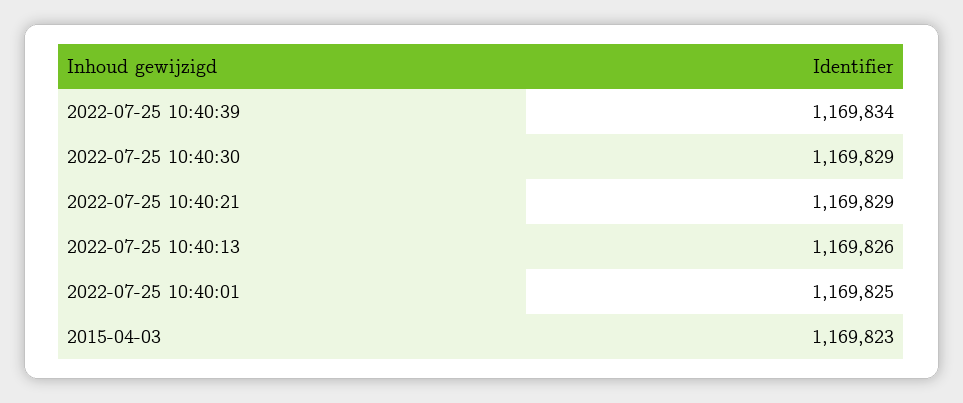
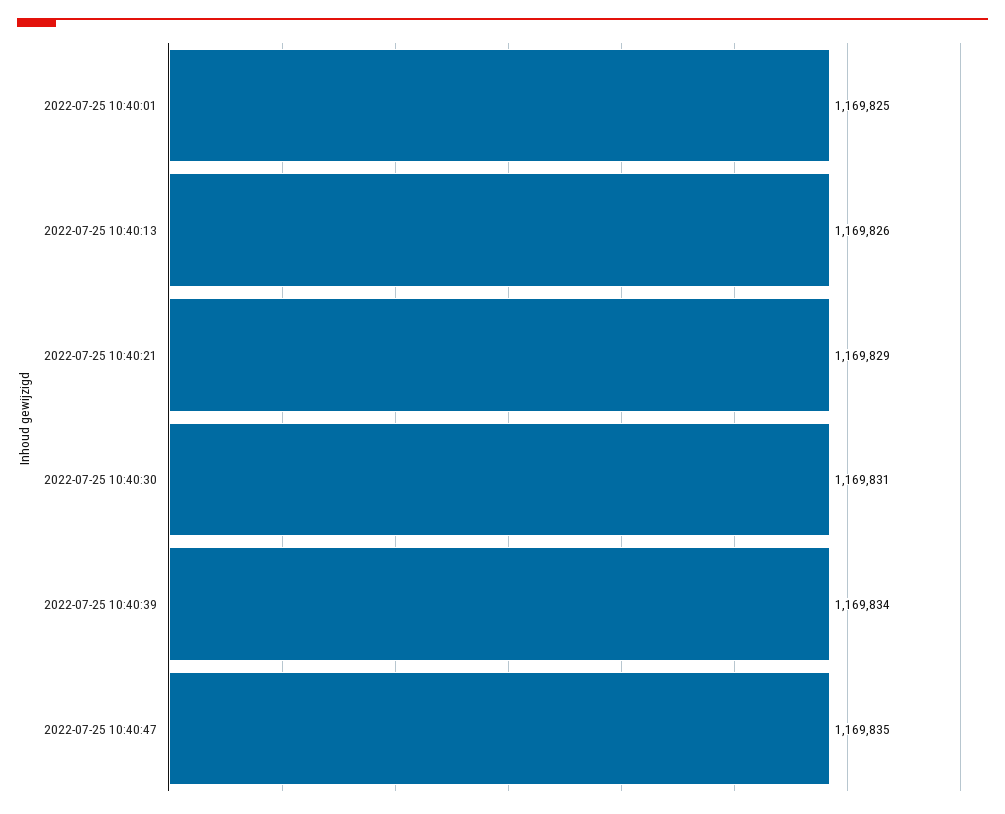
2022-07-25 10:40:30: 1169829 -> 1169831
2015-04-03: 1169823 -> none
2022-07-25 10:40:47: none -> 1169835

